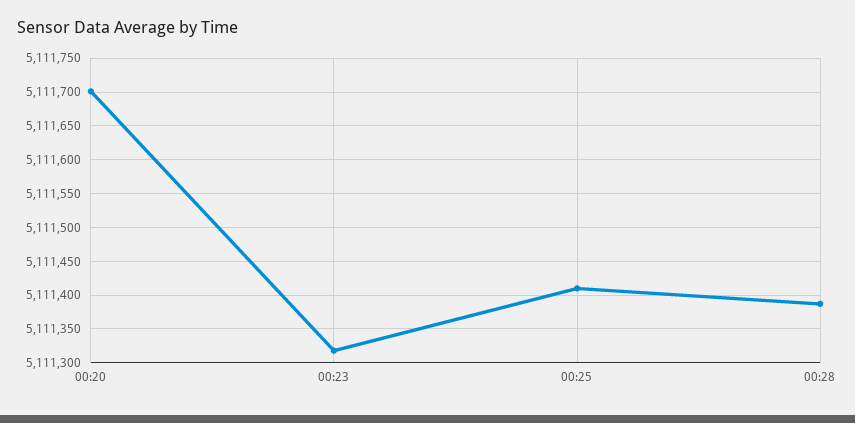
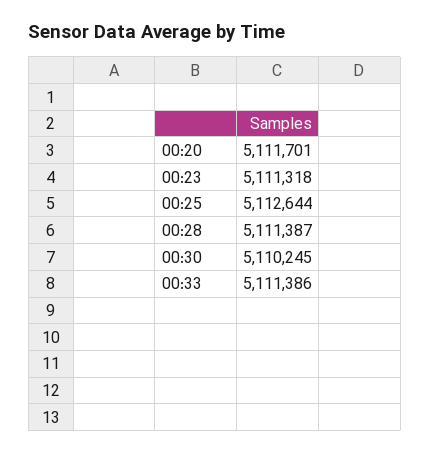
00:25: 5111410 -> 5112644
00:30: none -> 5110245
00:33: none -> 5111386

